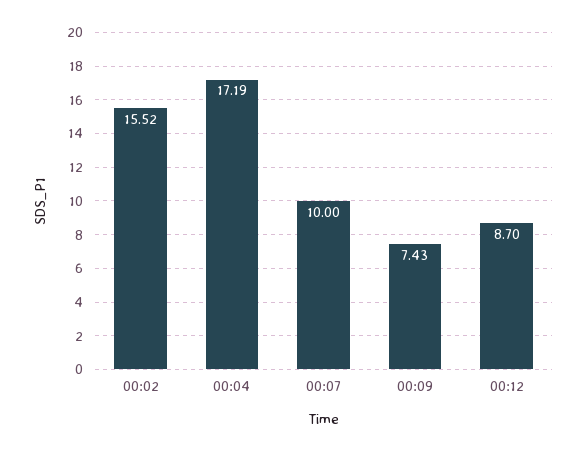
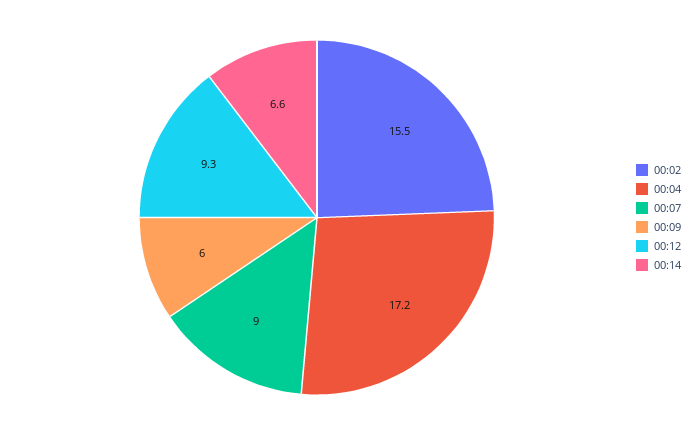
00:07: 10 -> 9
00:09: 7.43 -> 6
00:12: 8.7 -> 9.3
00:14: none -> 6.6

